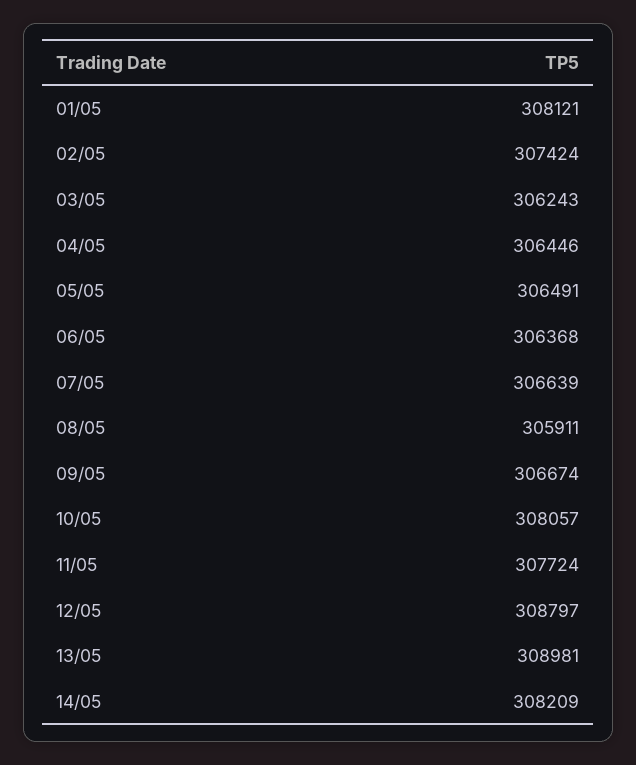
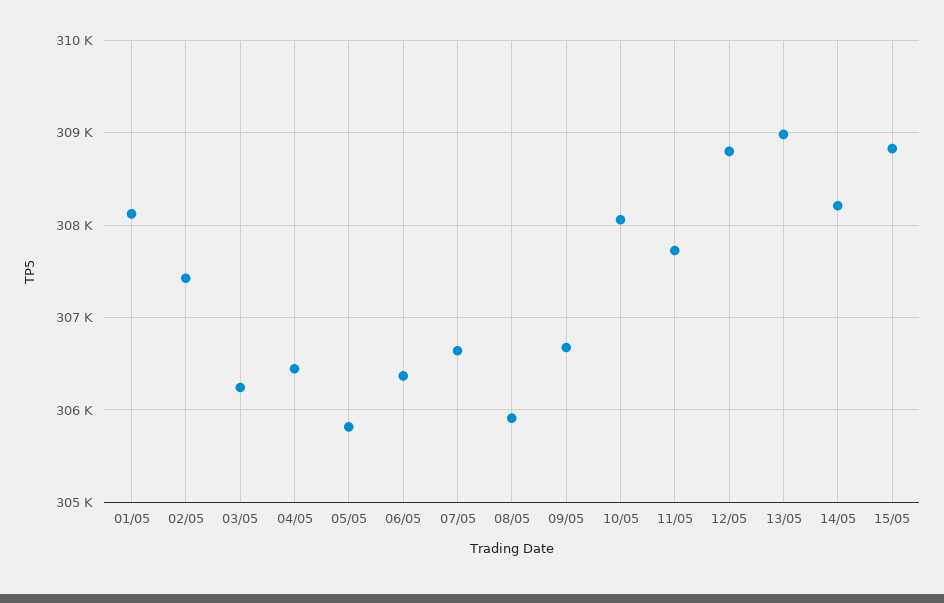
05/05: 306491 -> 305800
15/05: none -> 308800

